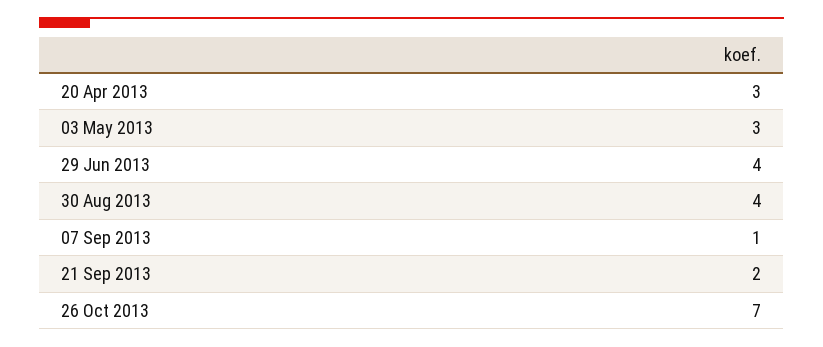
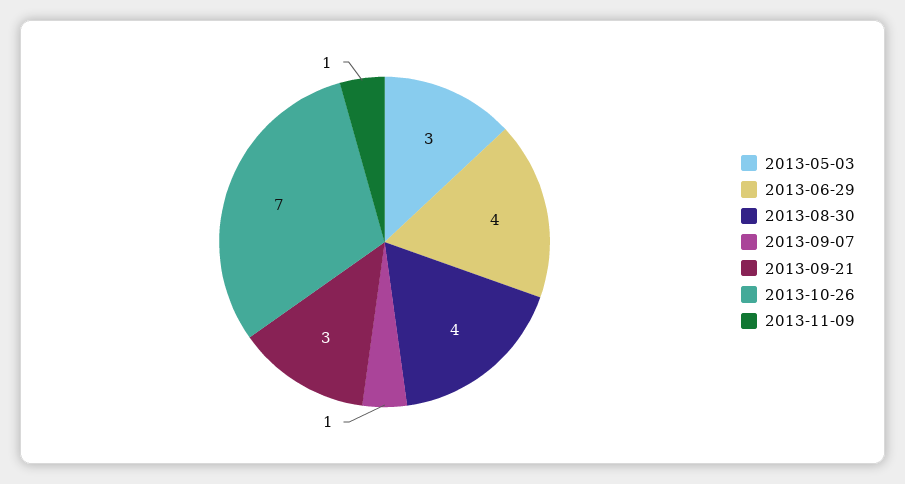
20 Apr 2013: 3 -> none
21 Sep 2013: 2 -> 3
2013-11-09: none -> 1

